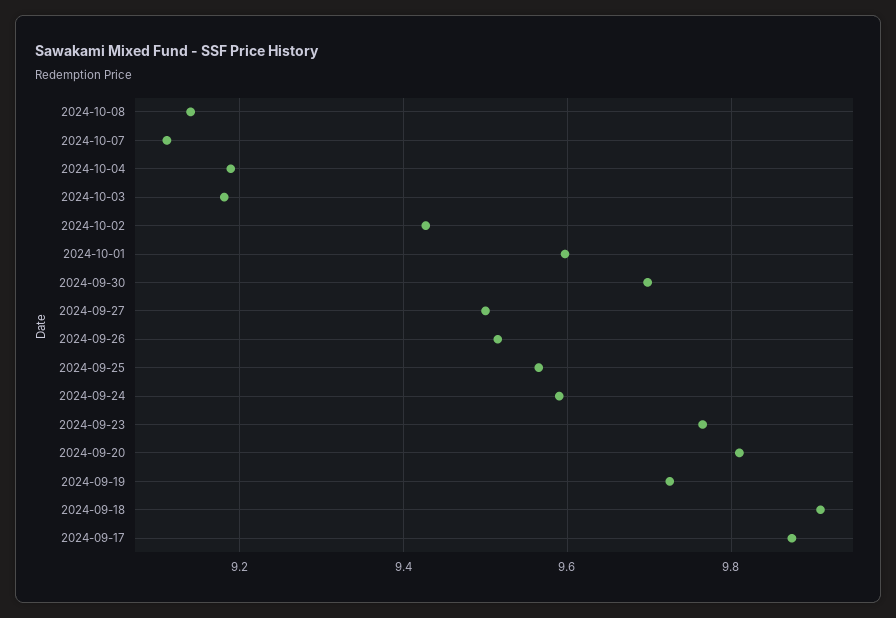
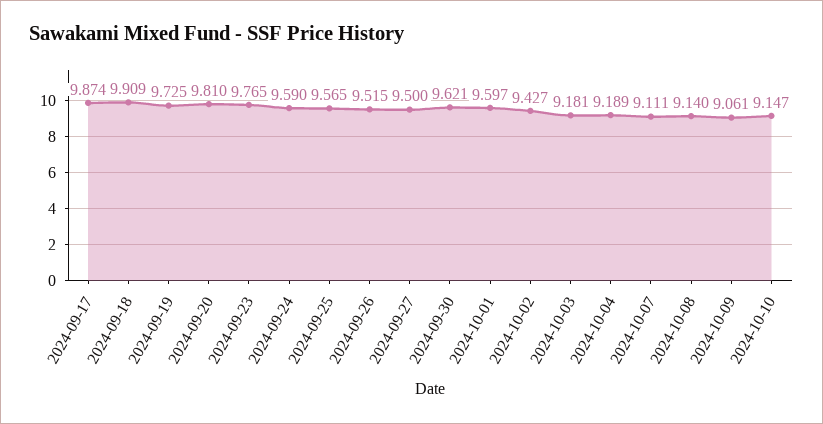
2024-09-30: 9.7 -> 9.621
2024-10-09: none -> 9.061
2024-10-10: none -> 9.147

